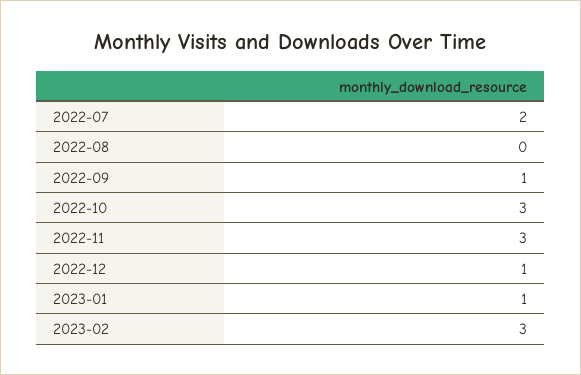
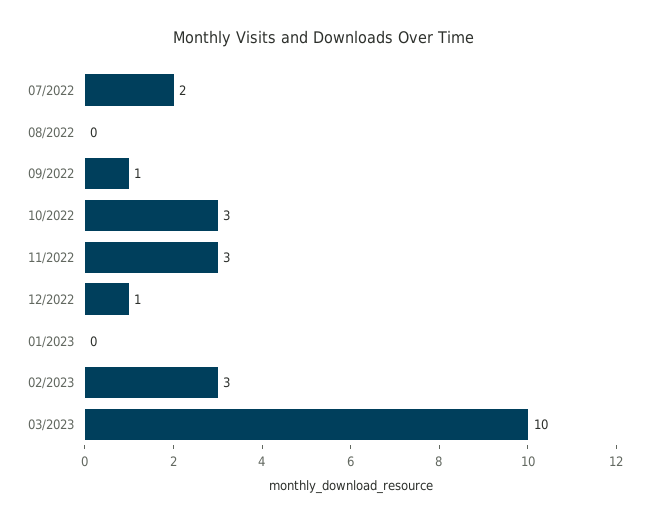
2023-01: 1 -> 0
03/2023: none -> 10

